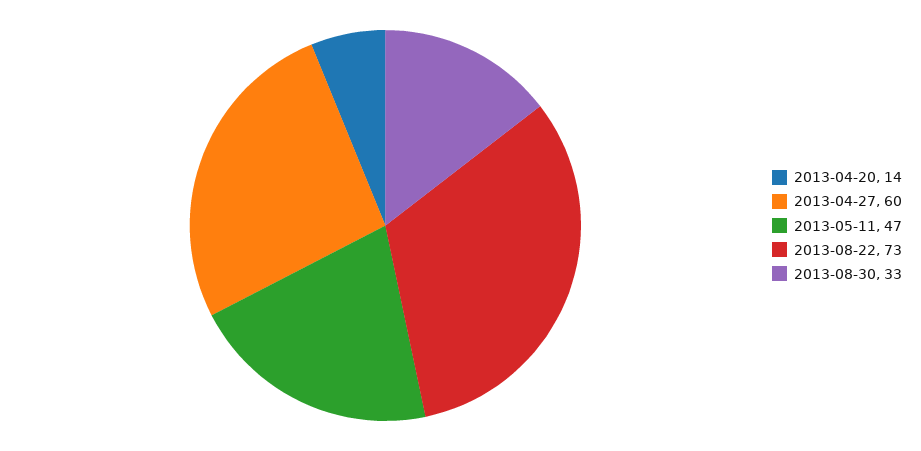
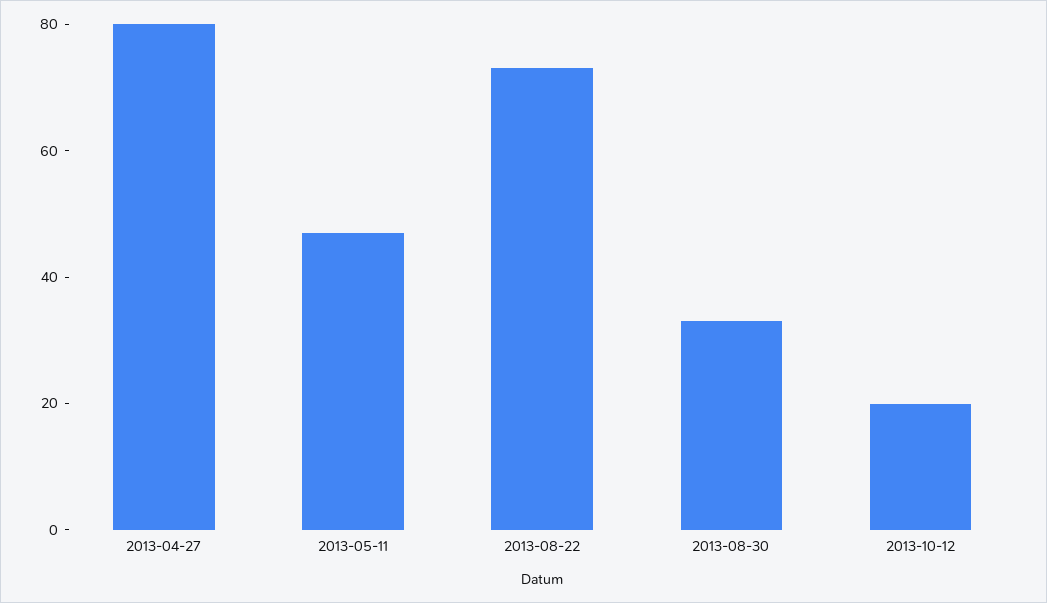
2013-04-20: 14 -> none
2013-04-27: 60 -> 80
2013-10-12: none -> 20

